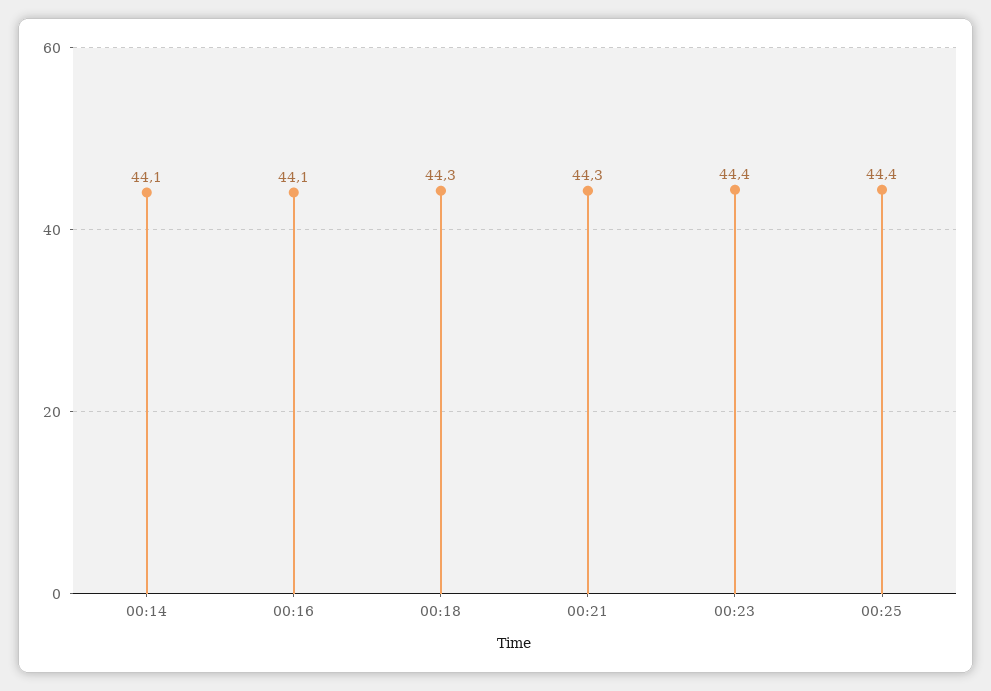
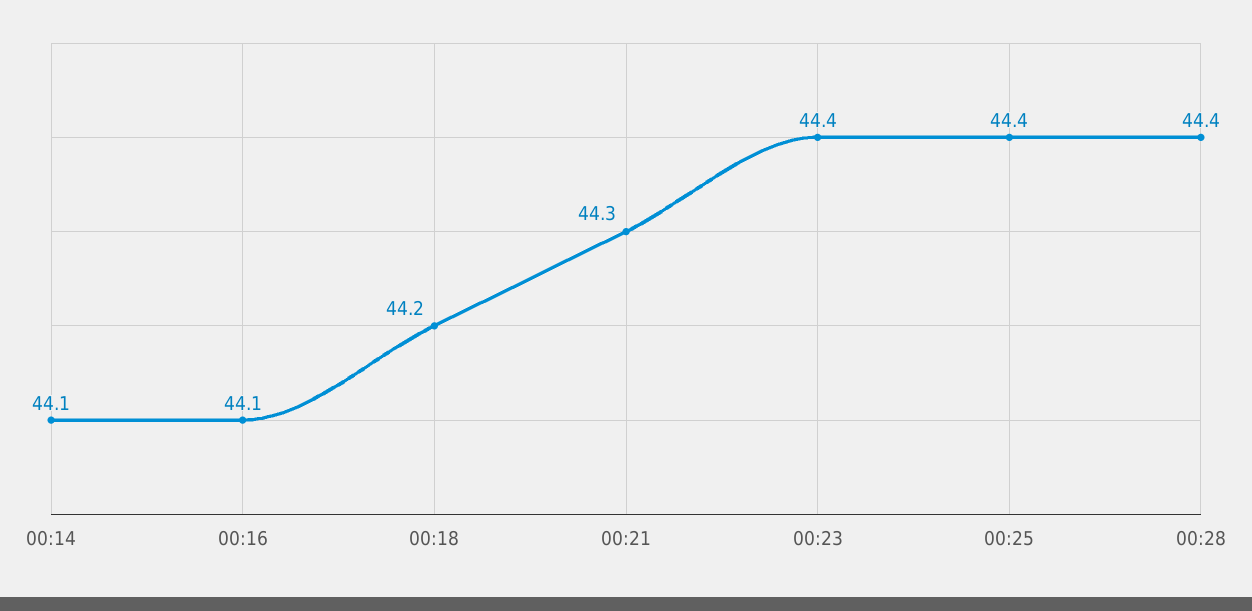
00:18: 44.3 -> 44.2
00:28: none -> 44.4

